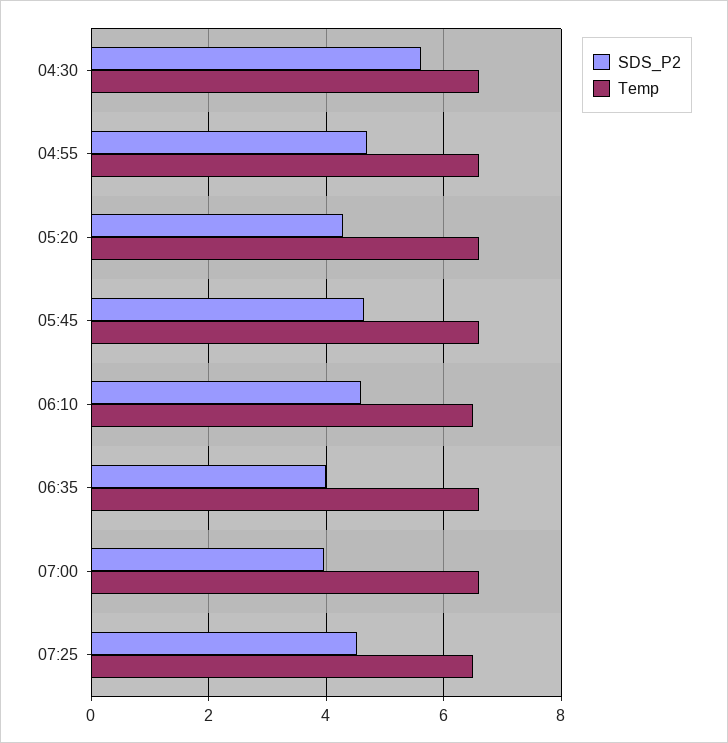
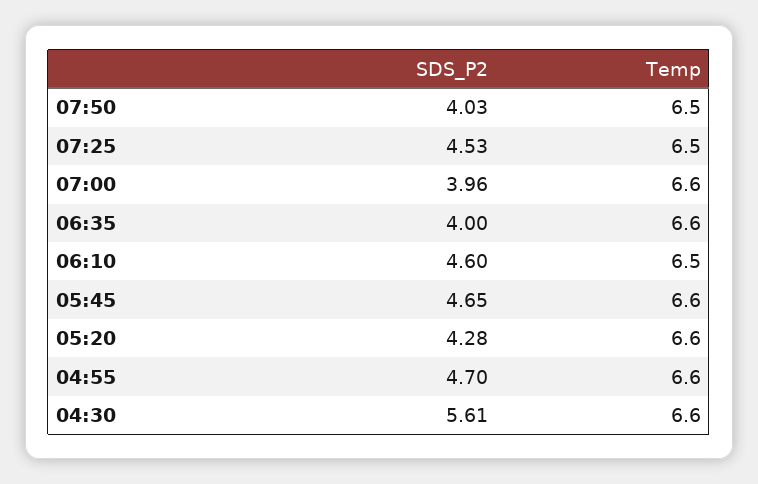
SDS_P2, 07:50: none -> 4.03
Temp, 07:50: none -> 6.5

